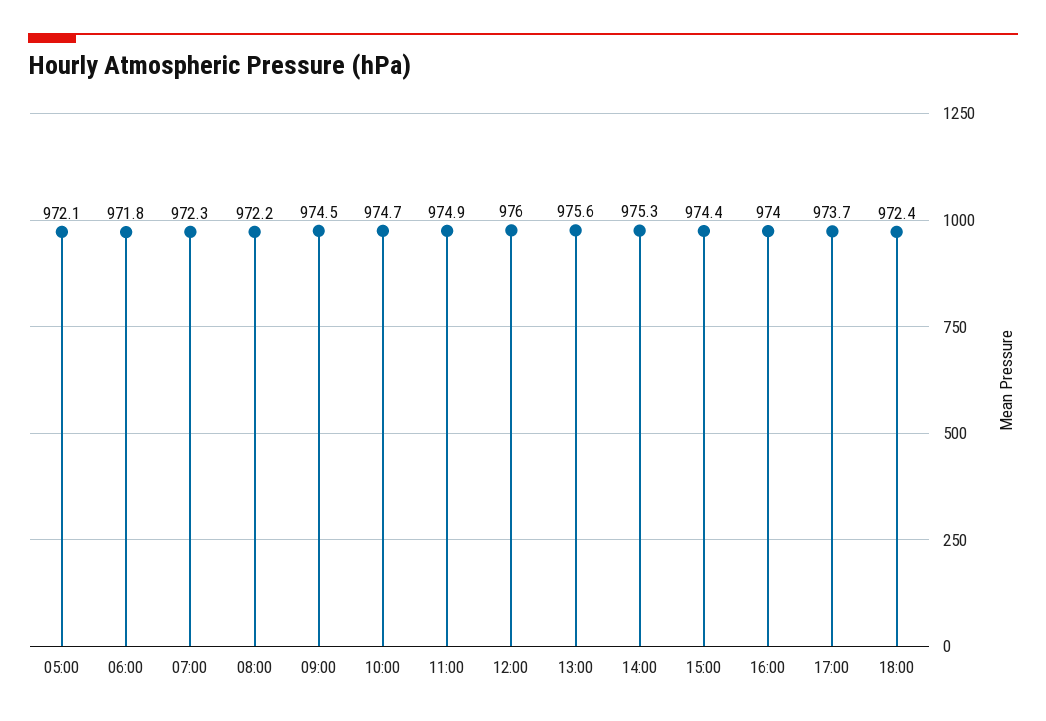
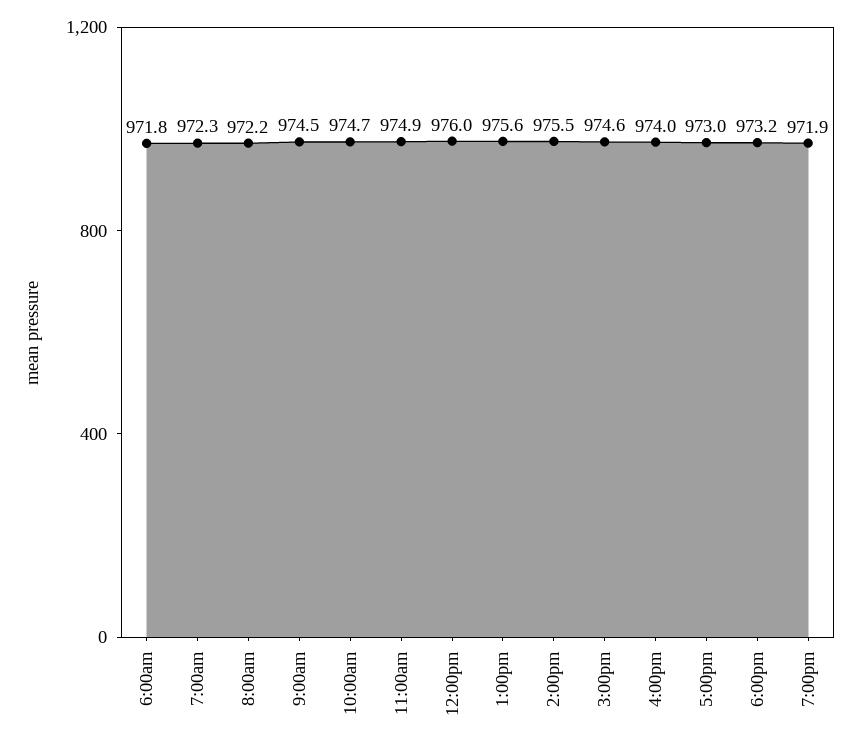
05:00: 972.1 -> none
14:00: 975.3 -> 975.5
15:00: 974.4 -> 974.6
17:00: 973.7 -> 973
18:00: 972.4 -> 973.2
7:00pm: none -> 971.9

